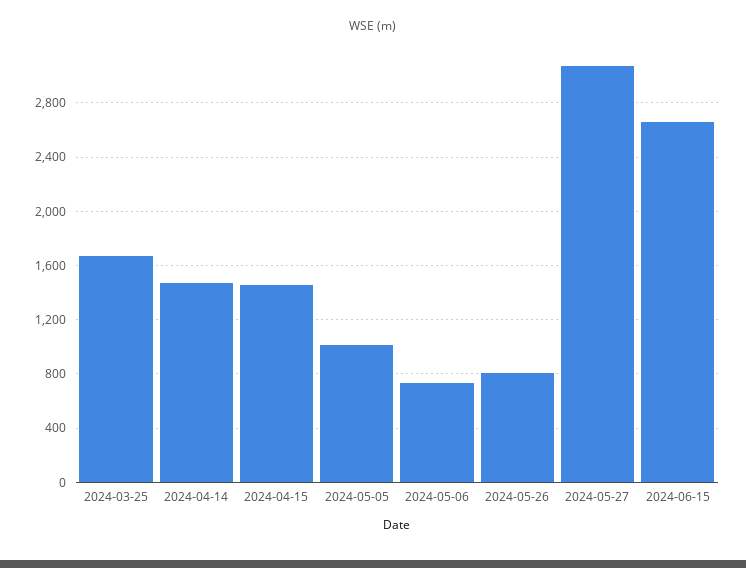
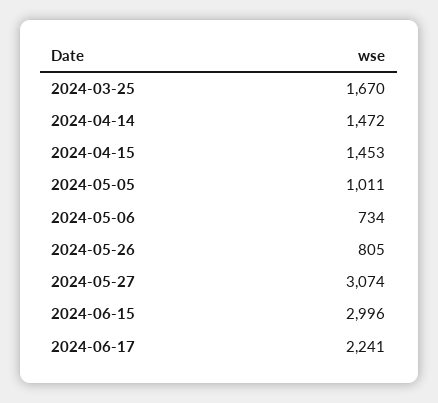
2024-06-15: 2650 -> 2996
2024-06-17: none -> 2241

